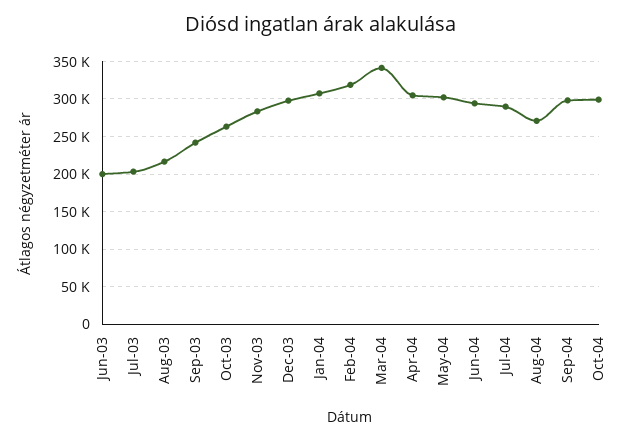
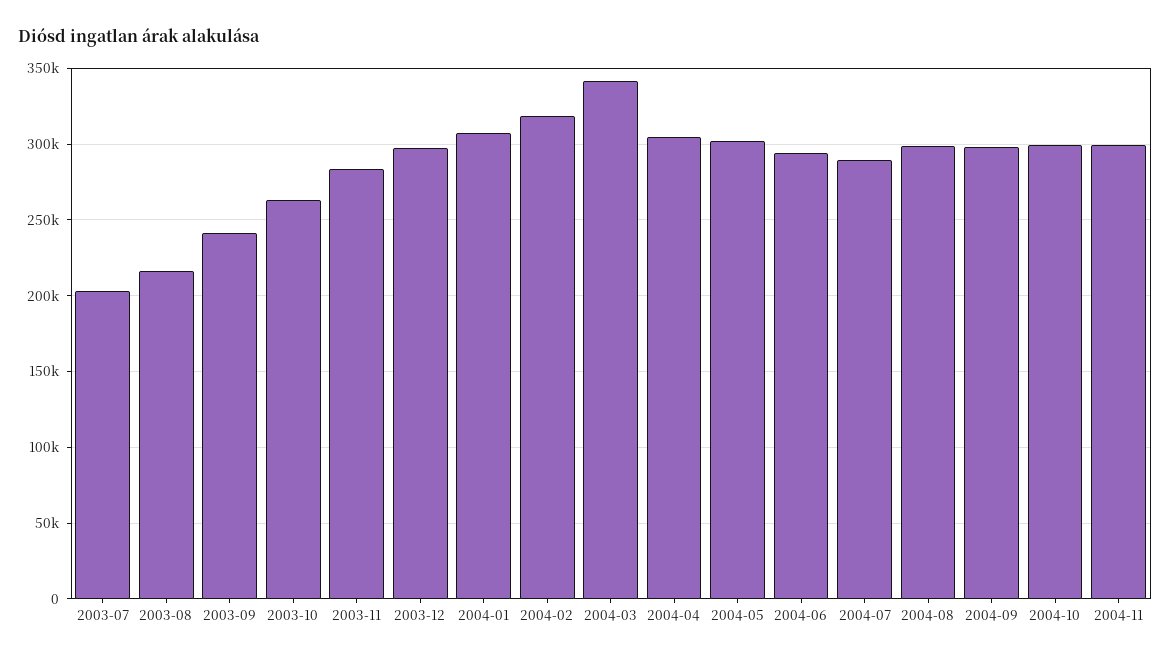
Jun-03: 200000 -> none
Aug-04: 270000 -> 300000
2004-11: none -> 300000

